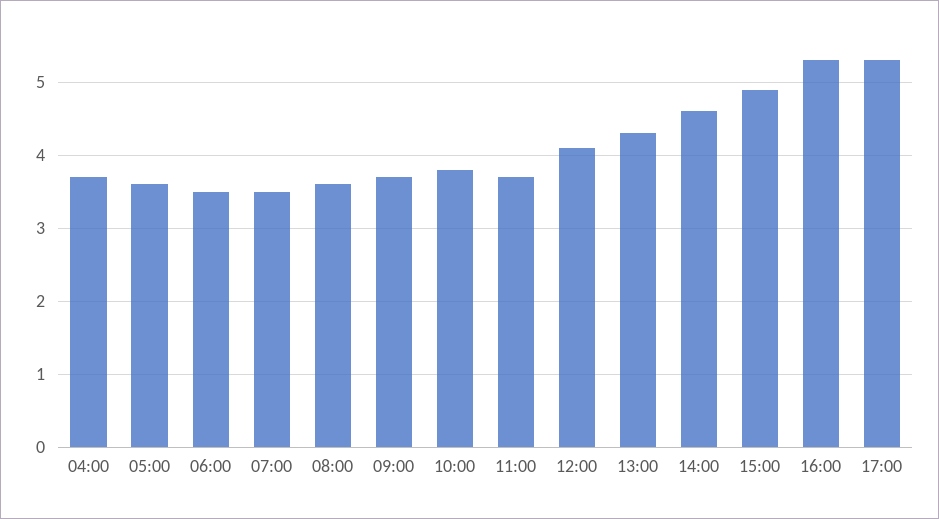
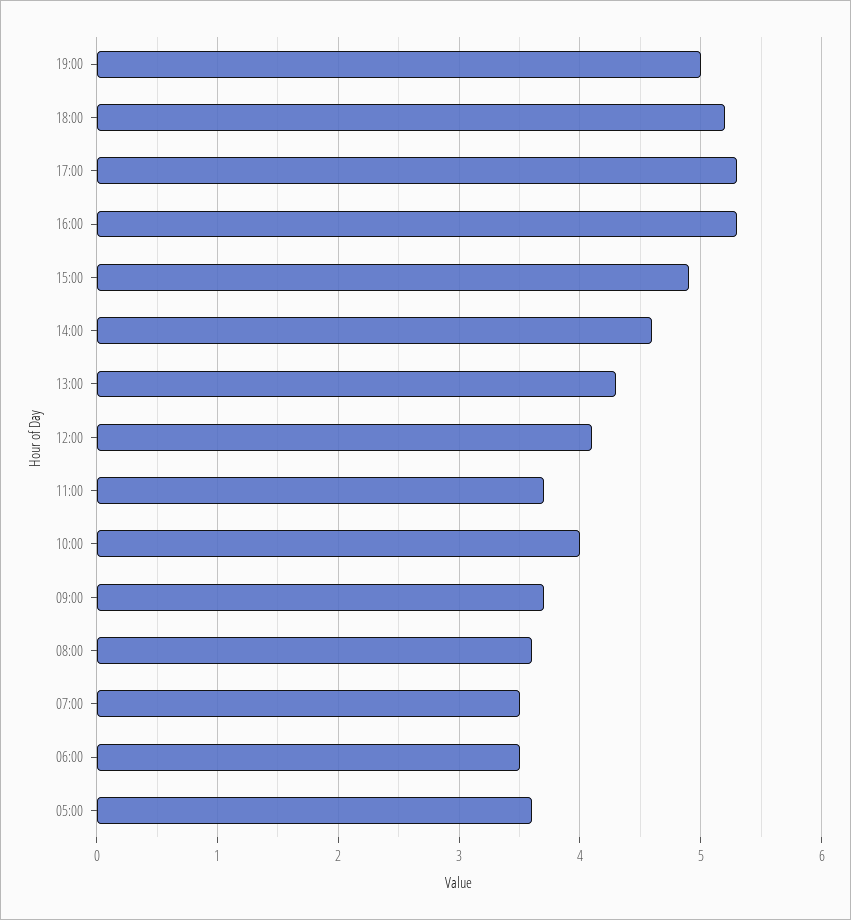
04:00: 3.7 -> none
10:00: 3.8 -> 4
19:00: none -> 5
18:00: none -> 5.2

